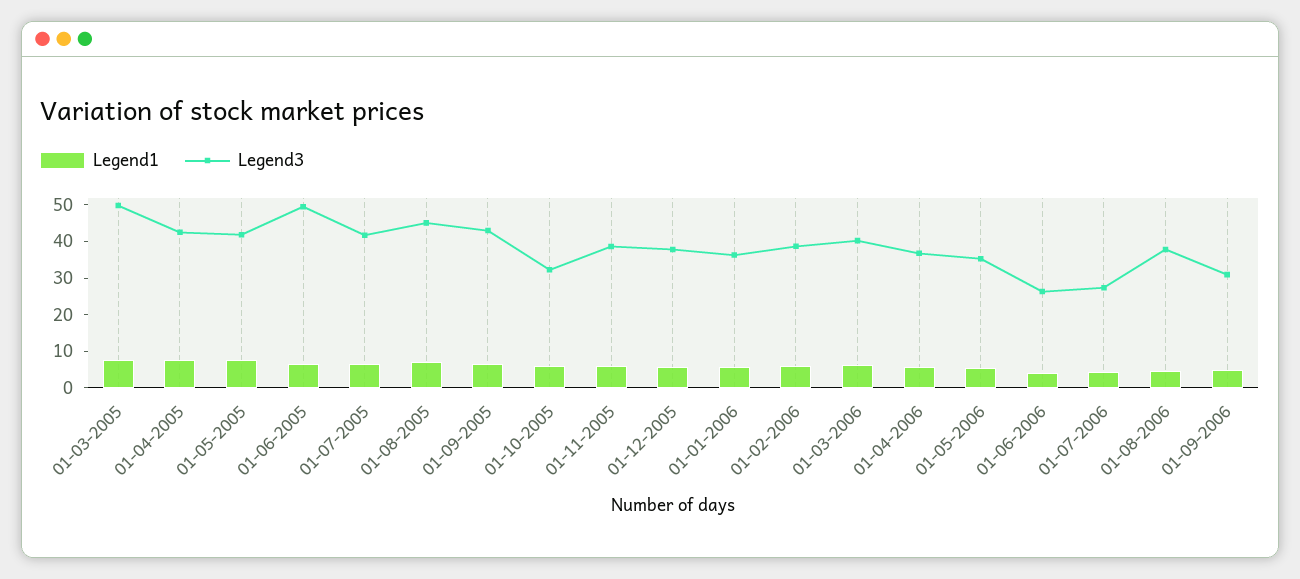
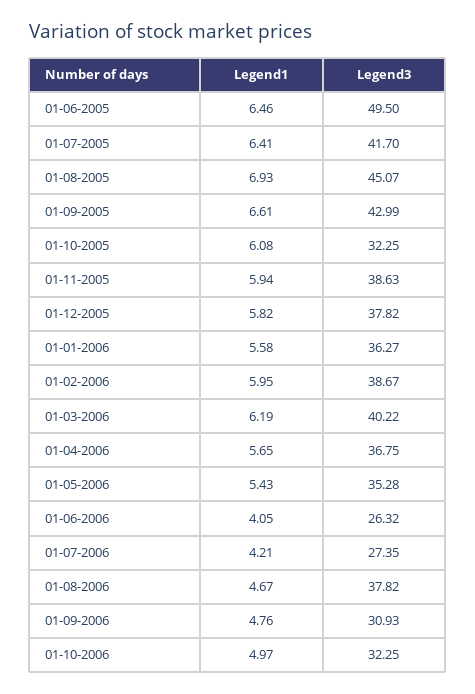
Legend1, 01-03-2005: 7.5 -> none
Legend3, 01-03-2005: 50 -> none
Legend1, 01-04-2005: 7.5 -> none
Legend3, 01-04-2005: 42.5 -> none
Legend1, 01-05-2005: 7.5 -> none
Legend3, 01-05-2005: 42.5 -> none
Legend1, 01-10-2006: none -> 4.97
Legend3, 01-10-2006: none -> 32.25

